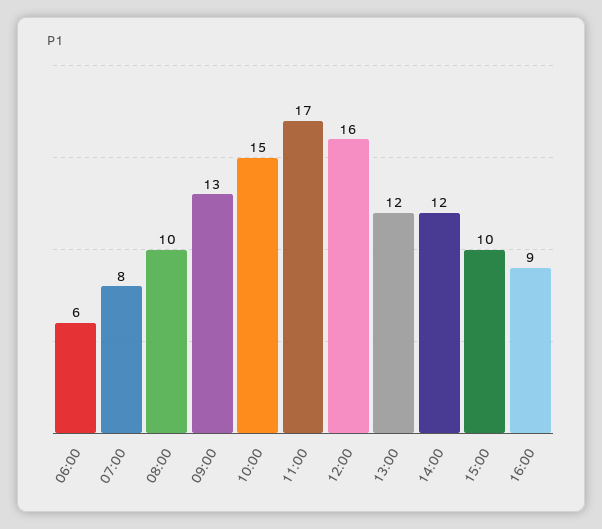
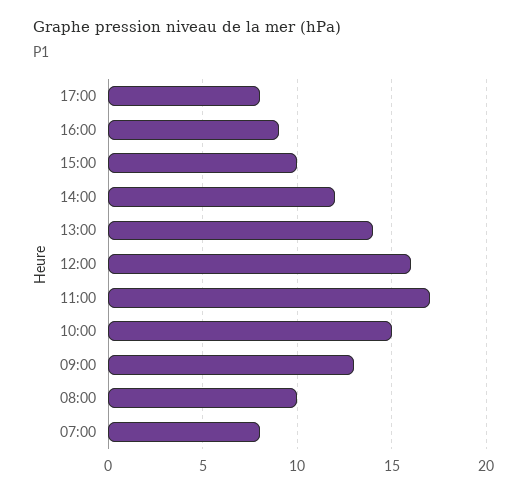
06:00: 6 -> none
13:00: 12 -> 14
17:00: none -> 8

